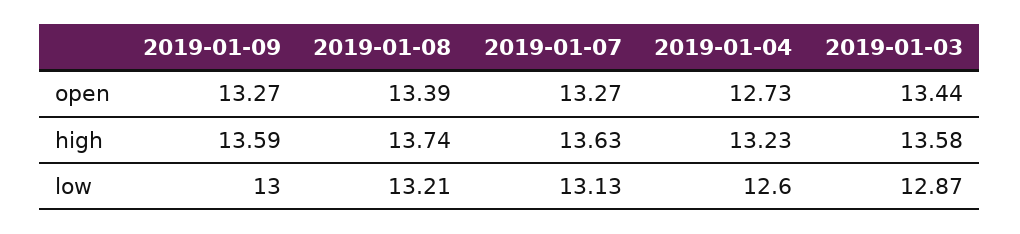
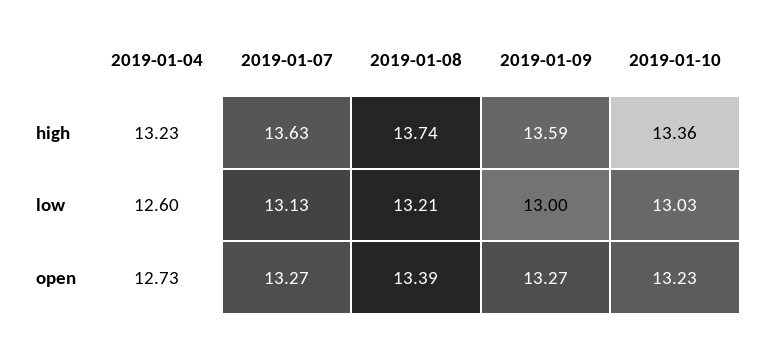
2019-01-03, open: 13.44 -> none
2019-01-03, high: 13.58 -> none
2019-01-03, low: 12.87 -> none
2019-01-10, high: none -> 13.36
2019-01-10, low: none -> 13.03
2019-01-10, open: none -> 13.23

